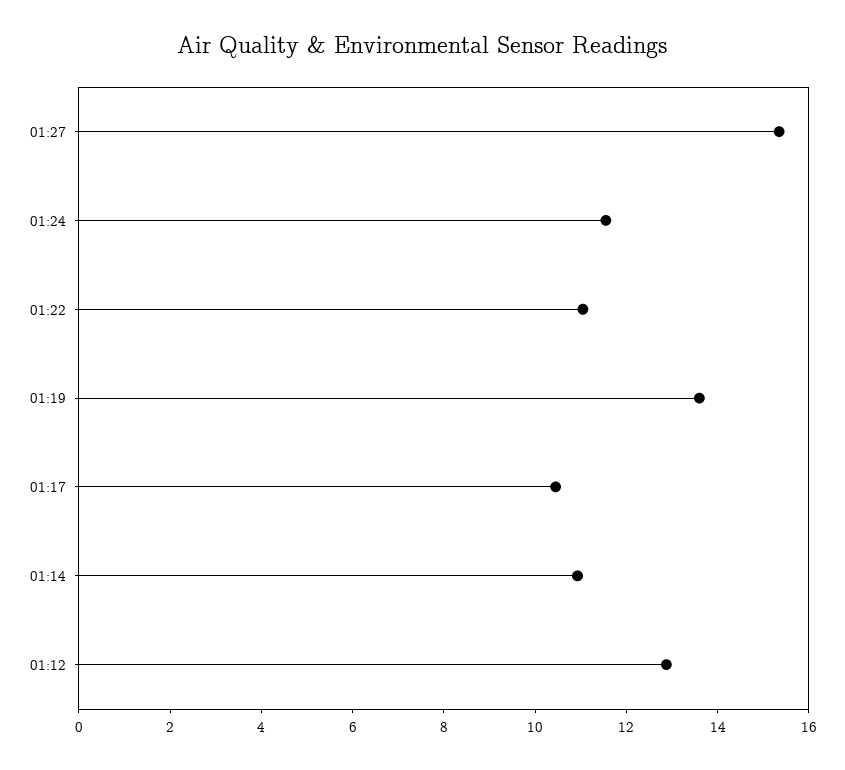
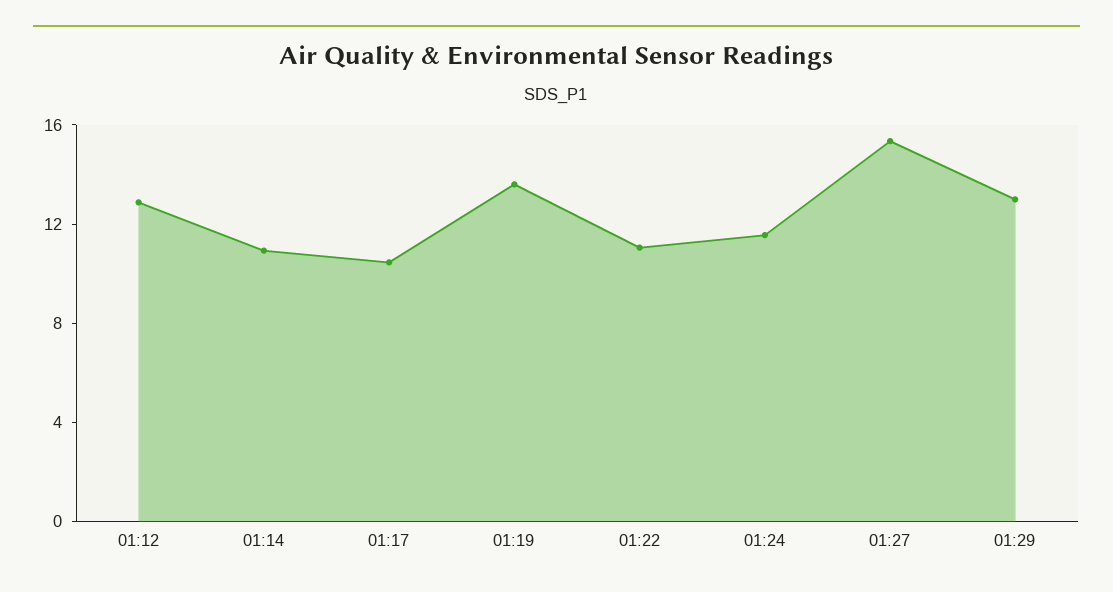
01:29: none -> 13

